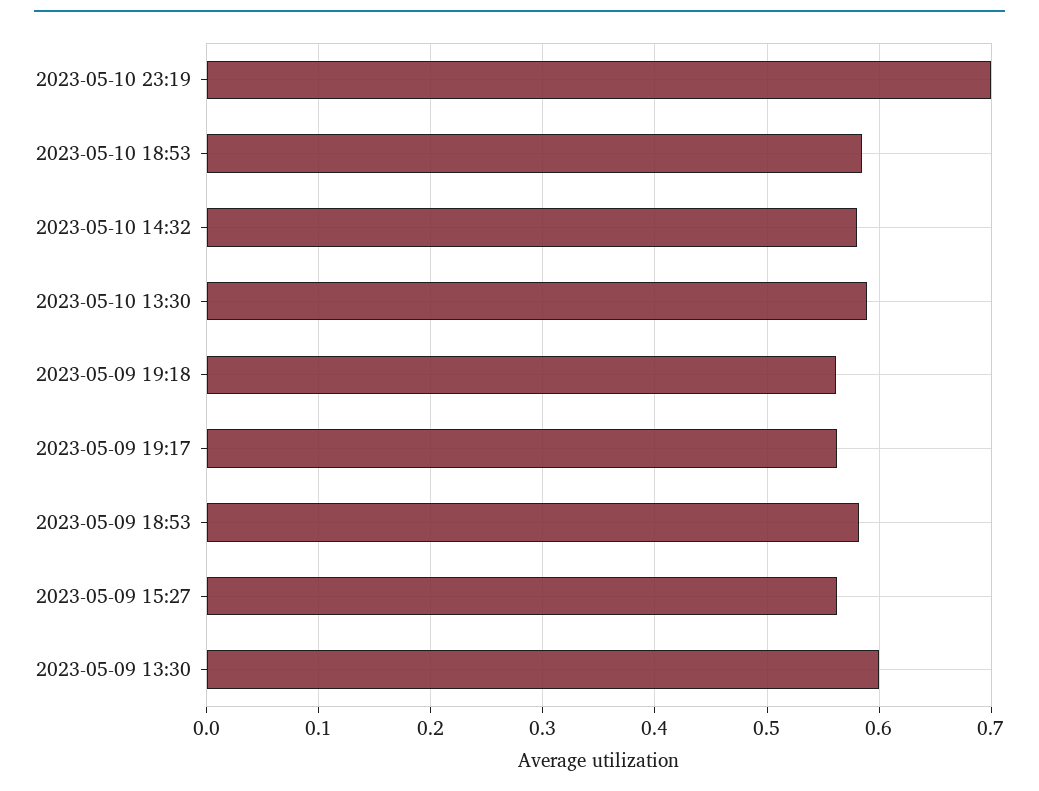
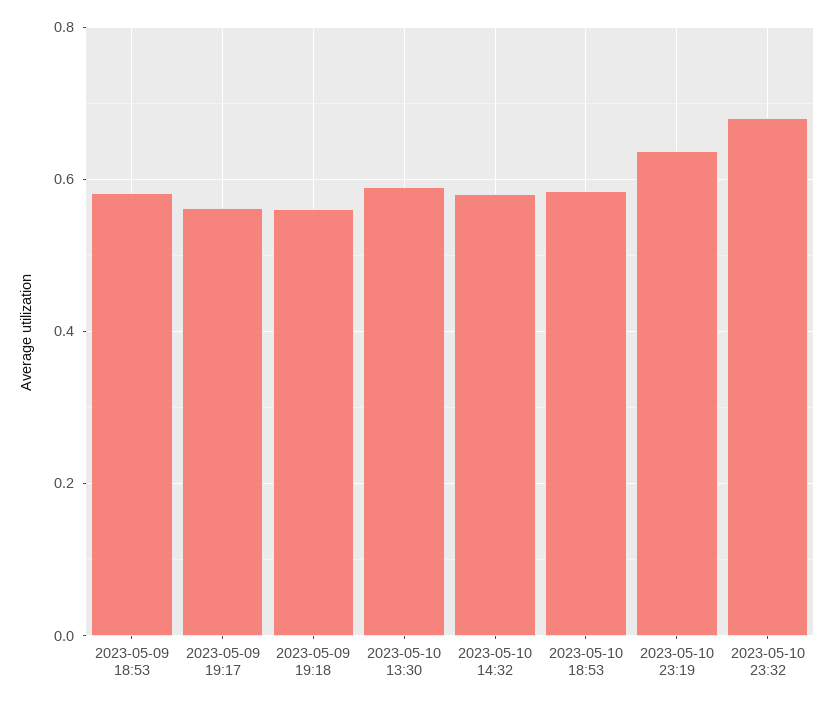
2023-05-10 23:19: 0.7 -> 0.64
2023-05-09 15:27: 0.56 -> none
2023-05-09 13:30: 0.6 -> none
2023-05-10 23:32: none -> 0.68

